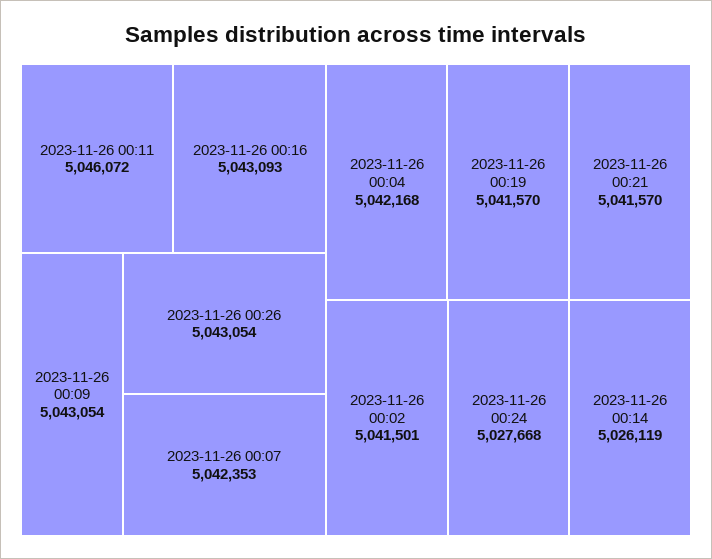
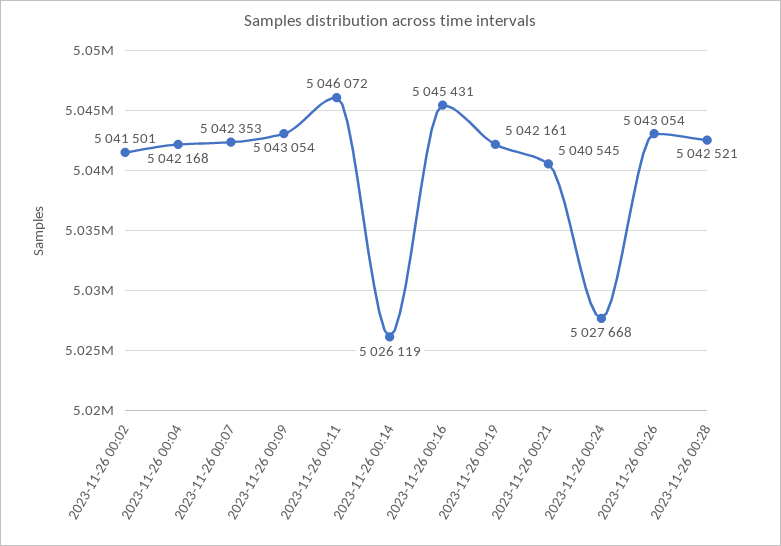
2023-11-26 00:16: 5043093 -> 5045431
2023-11-26 00:19: 5041570 -> 5042161
2023-11-26 00:21: 5041570 -> 5040545
2023-11-26 00:28: none -> 5042521

